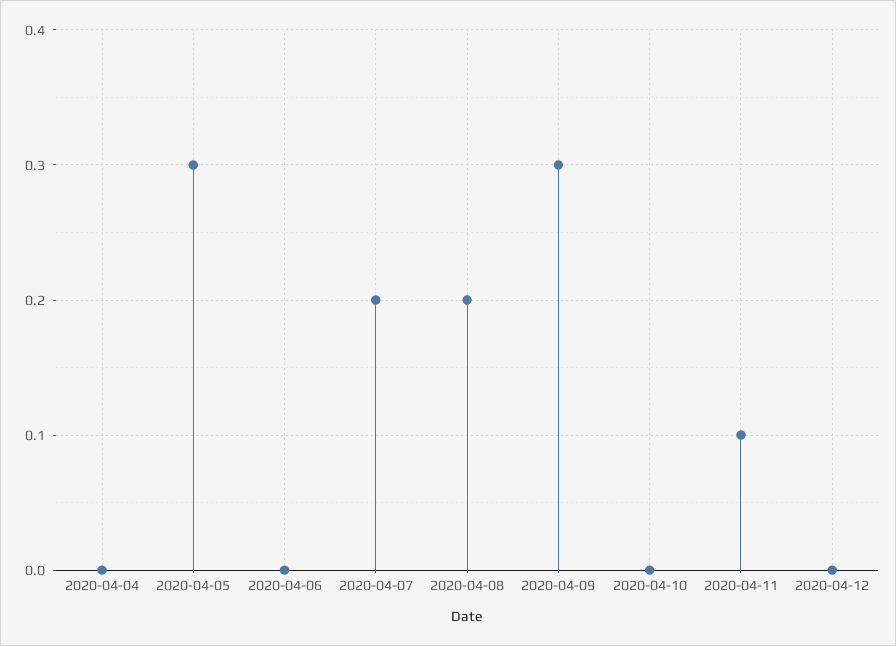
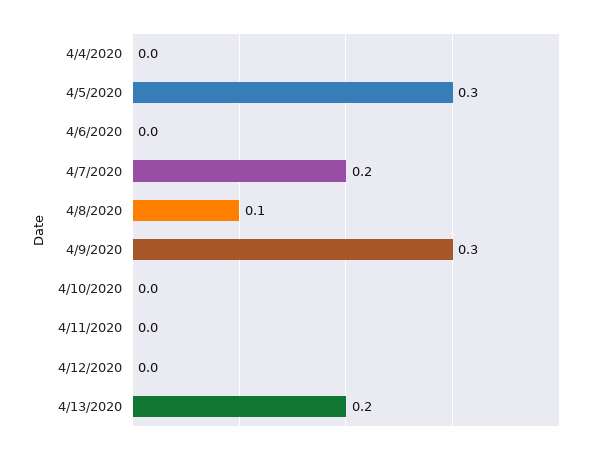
2020-04-08: 0.2 -> 0.1
2020-04-11: 0.1 -> 0
4/13/2020: none -> 0.2

